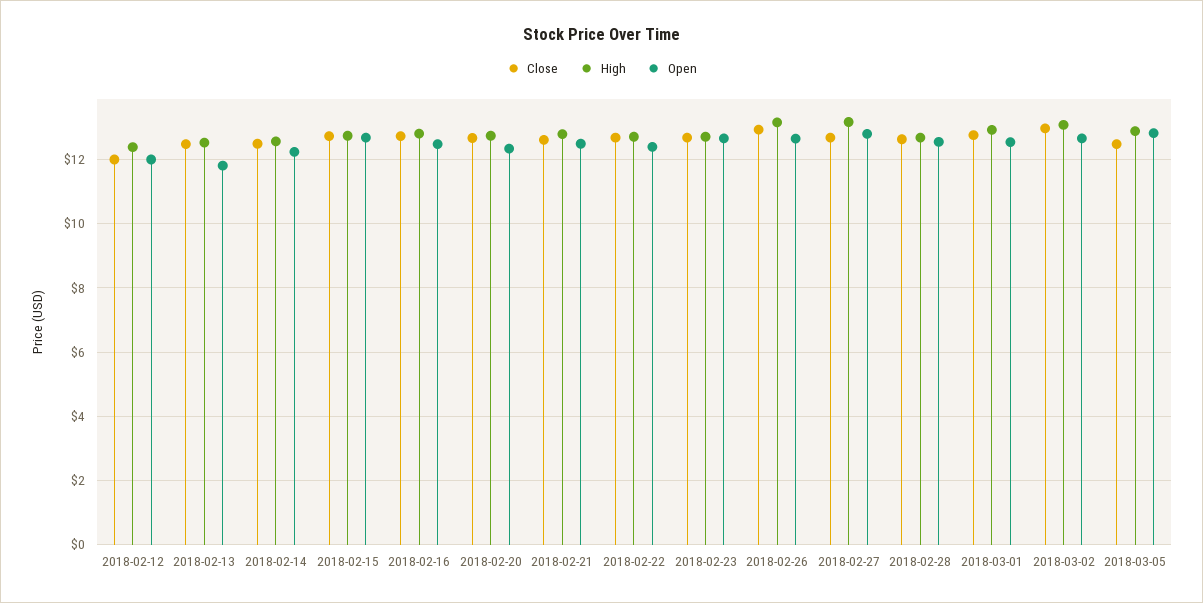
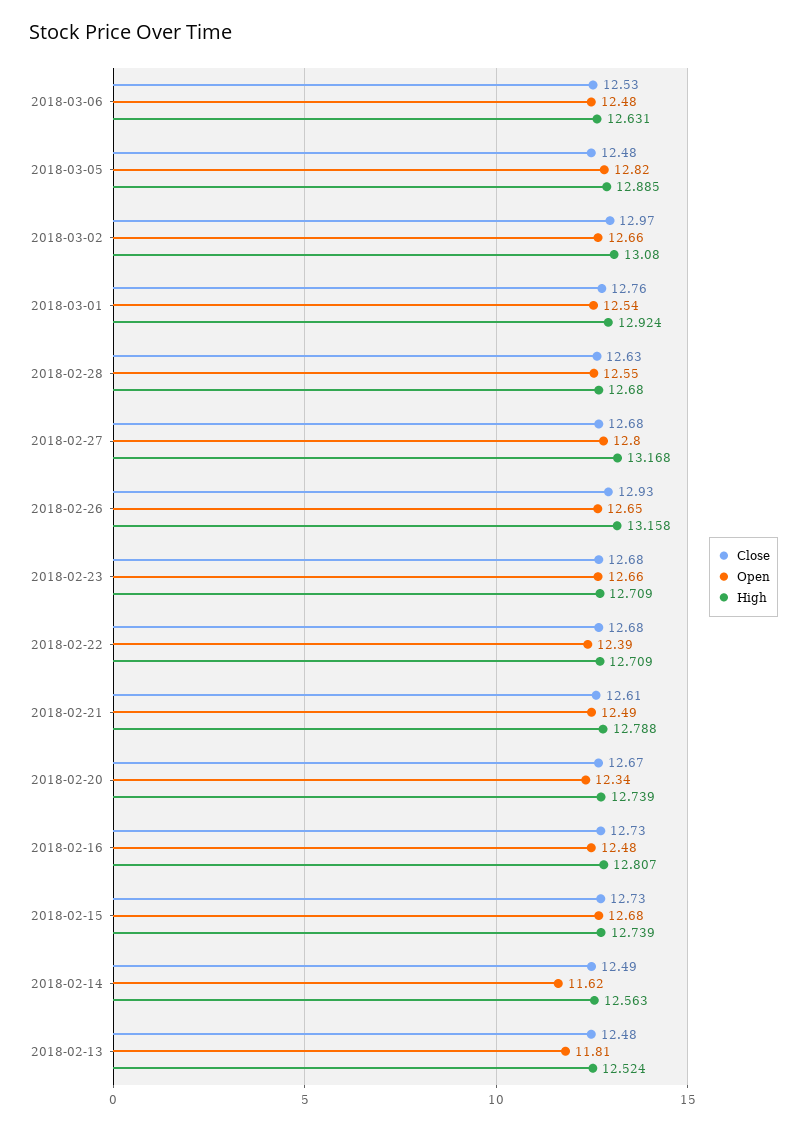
Close, 2018-02-12: 12 -> none
High, 2018-02-12: 12.4 -> none
Open, 2018-02-12: 12 -> none
Open, 2018-02-14: 12.2 -> 11.62
Close, 2018-03-06: none -> 12.53
Open, 2018-03-06: none -> 12.48
High, 2018-03-06: none -> 12.631

